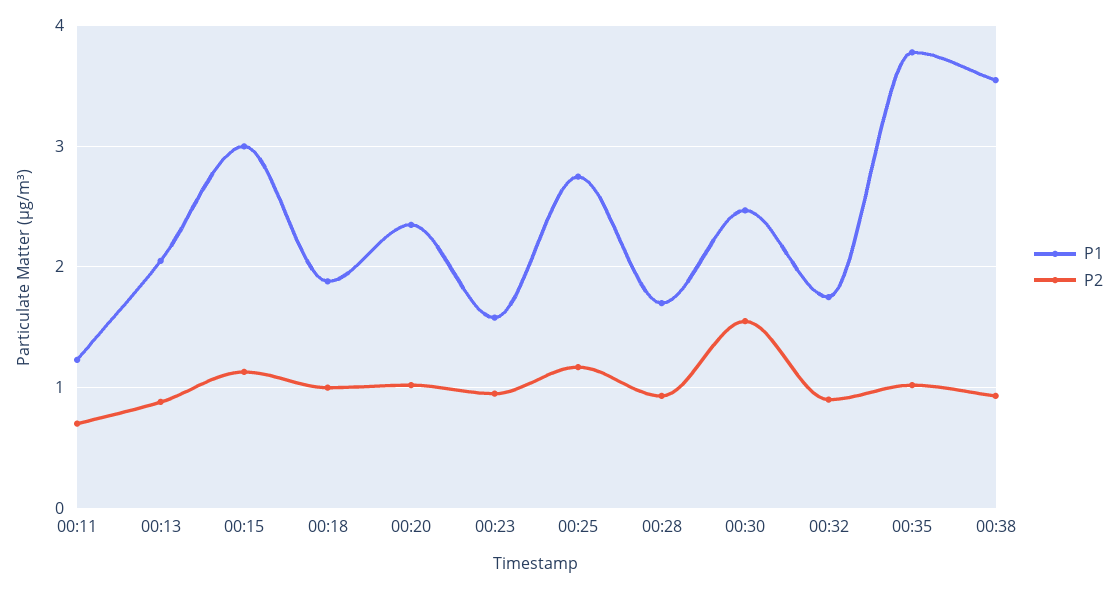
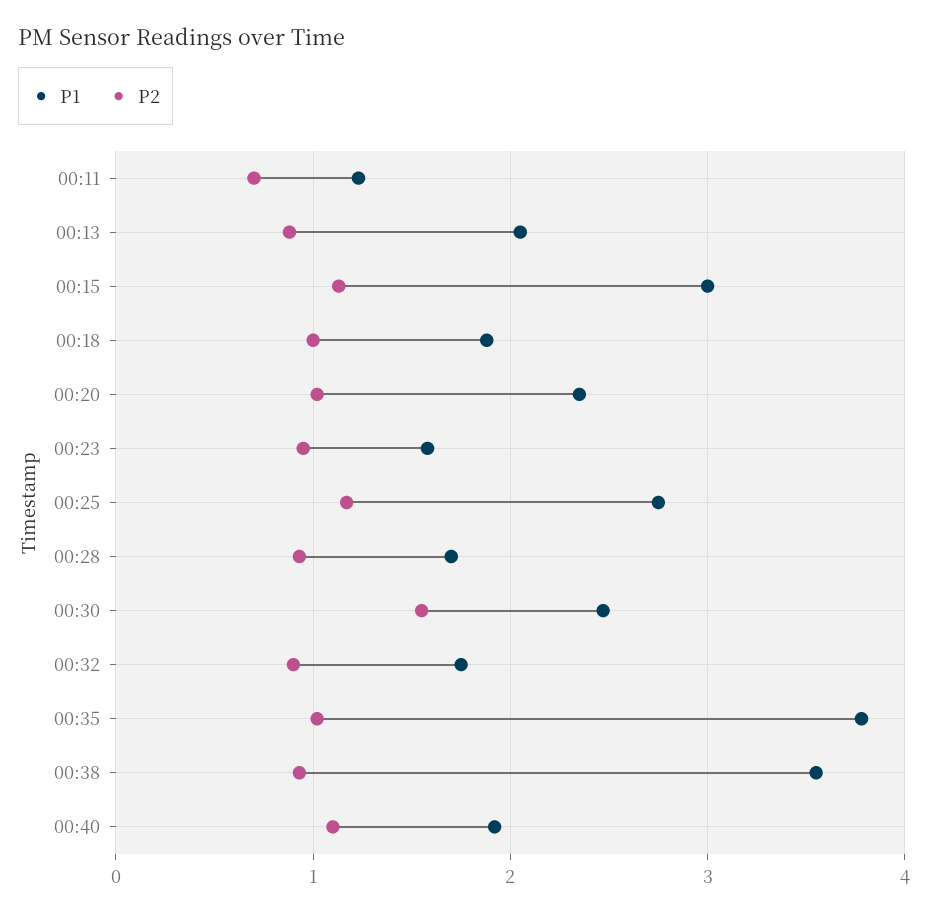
P1, 00:40: none -> 1.9
P2, 00:40: none -> 1.1

